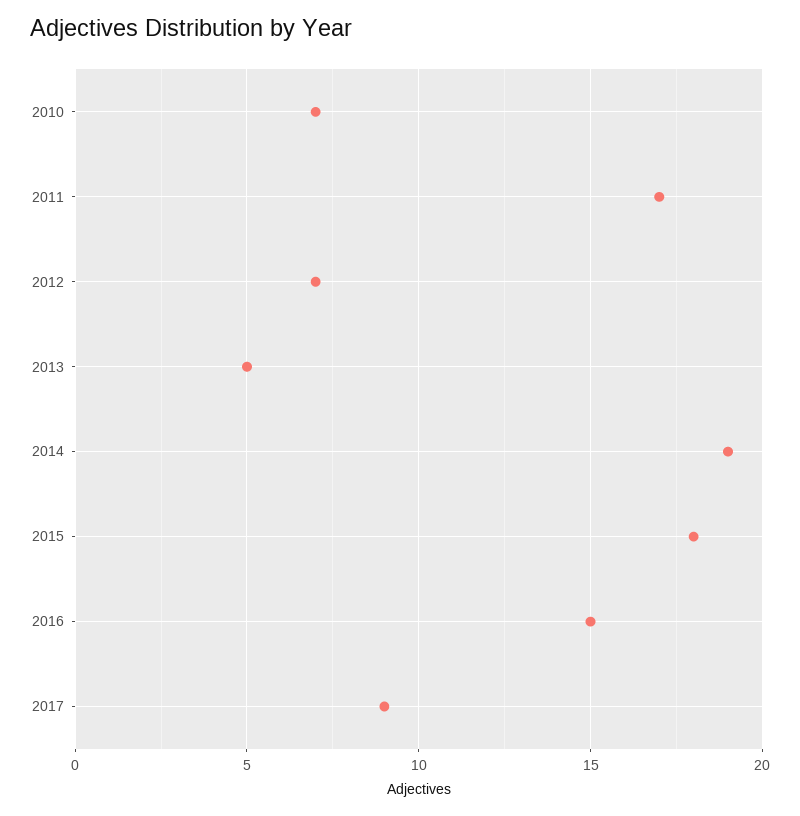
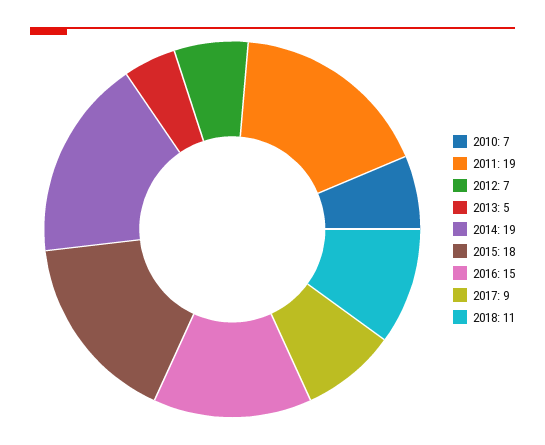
2011: 17 -> 19
2018: none -> 11

